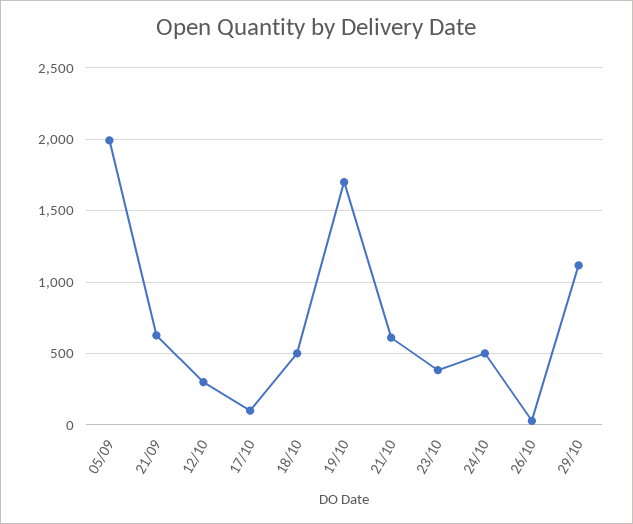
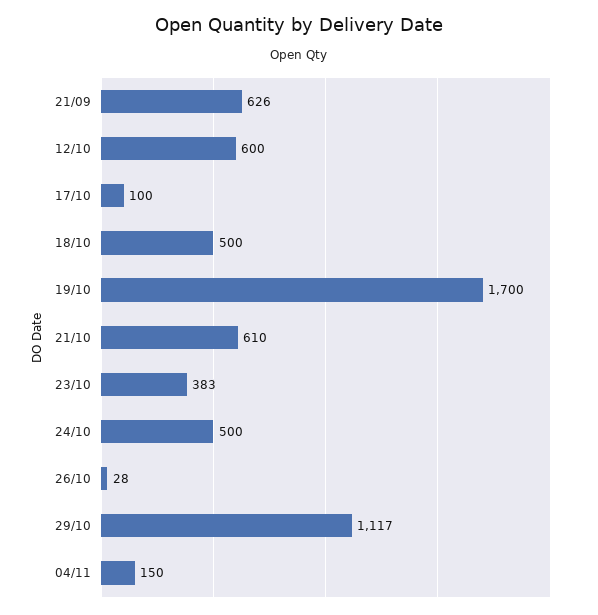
05/09: 2000 -> none
12/10: 300 -> 600
04/11: none -> 150

